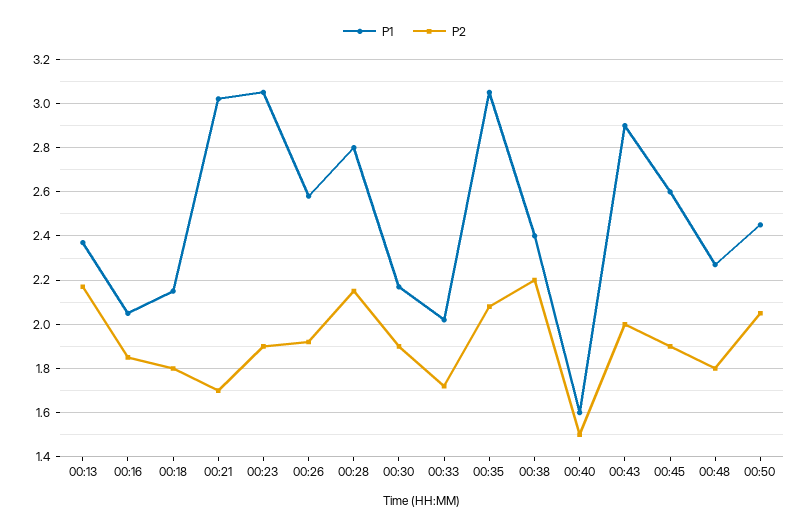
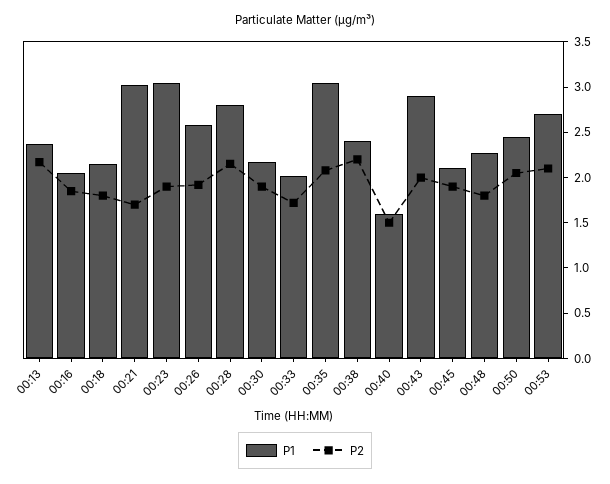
P1, 00:45: 2.6 -> 2.1
P1, 00:53: none -> 2.7
P2, 00:53: none -> 2.1

